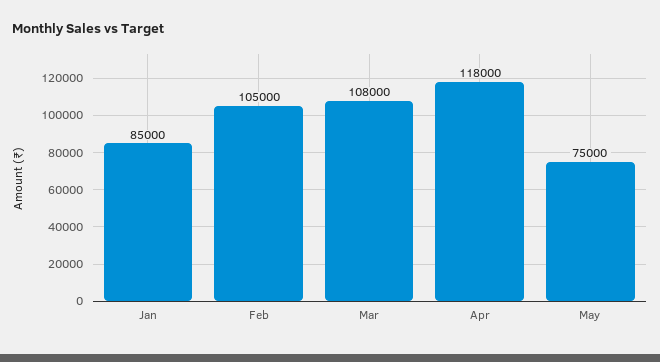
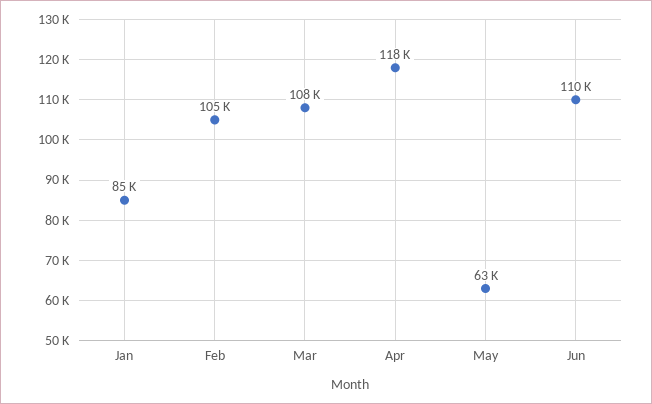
May: 75000 -> 63000
Jun: none -> 110000

